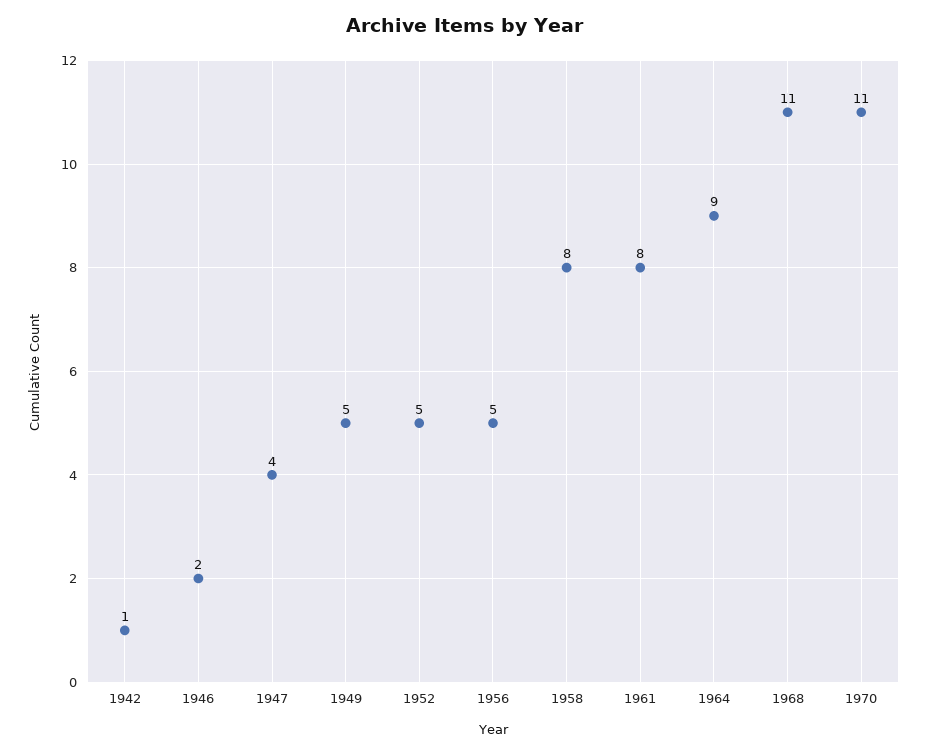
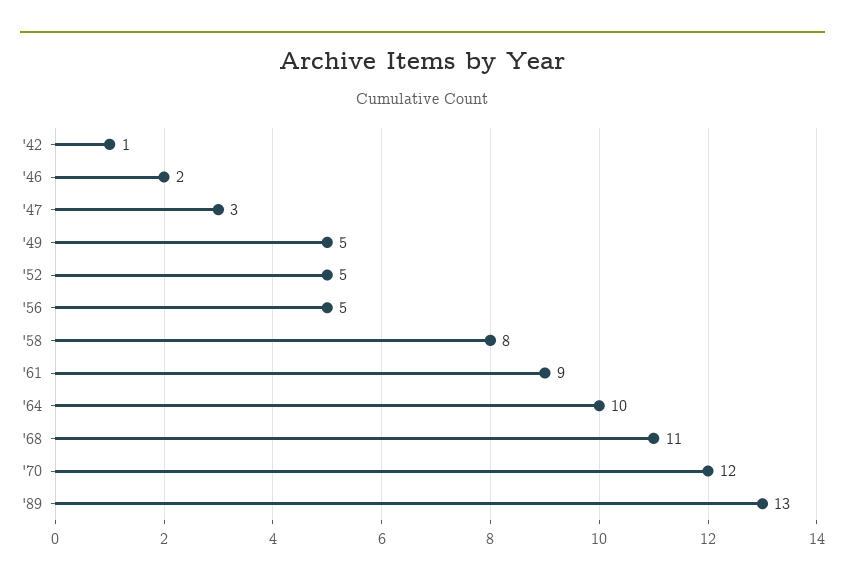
1947: 4 -> 3
1961: 8 -> 9
1964: 9 -> 10
1970: 11 -> 12
'89: none -> 13

